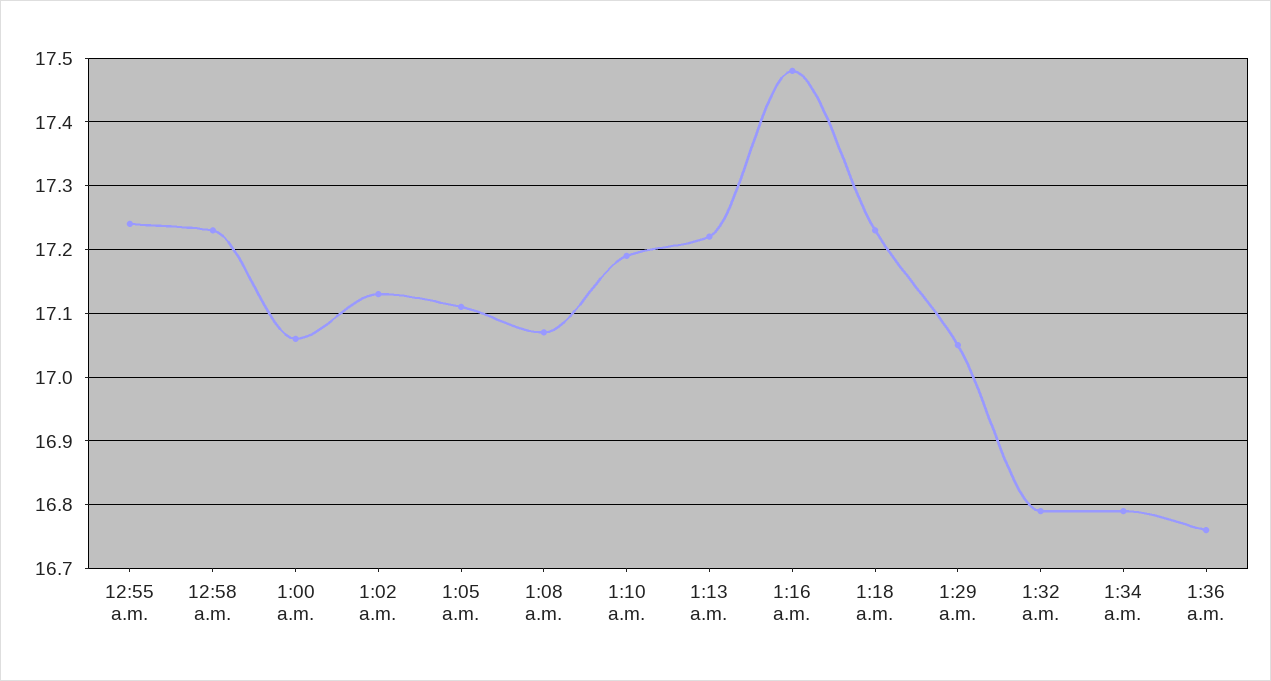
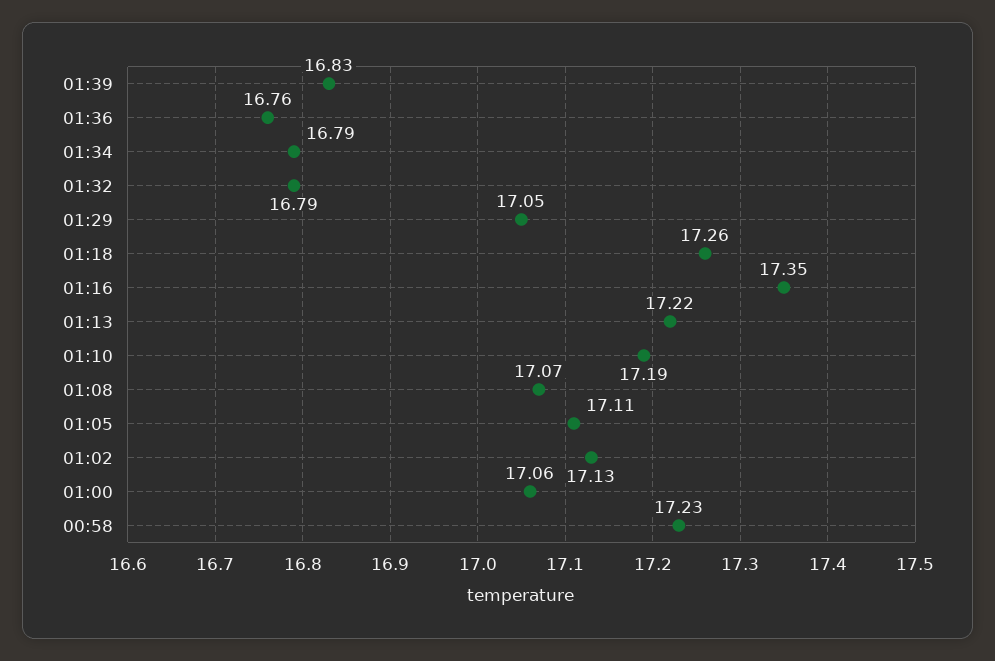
12:55 a.m.: 17.24 -> none
1:16 a.m.: 17.48 -> 17.35
1:18 a.m.: 17.23 -> 17.26
01:39: none -> 16.83

